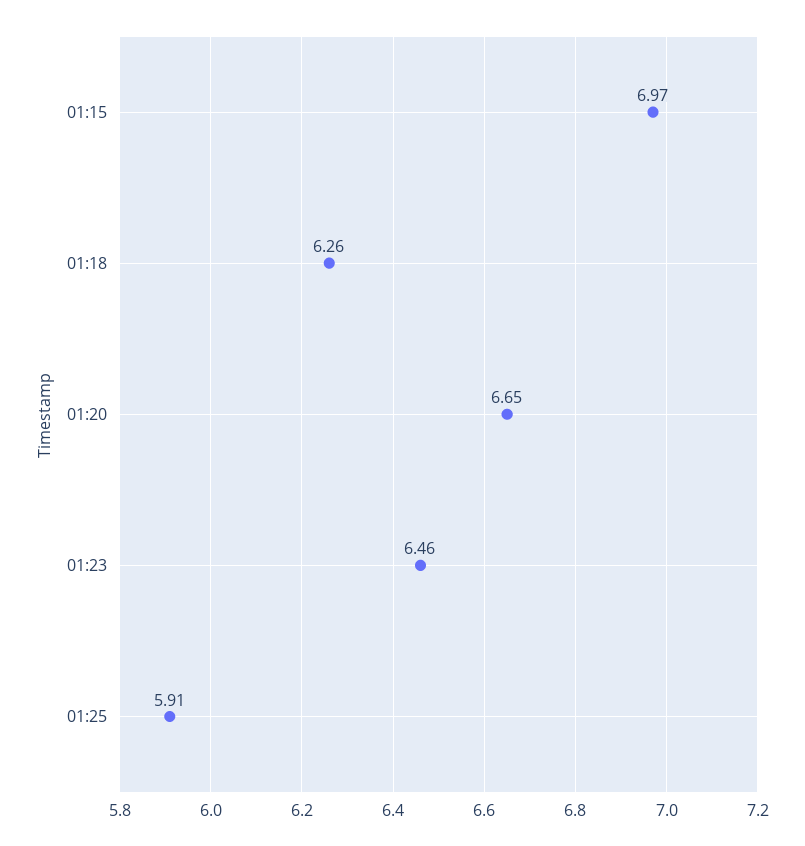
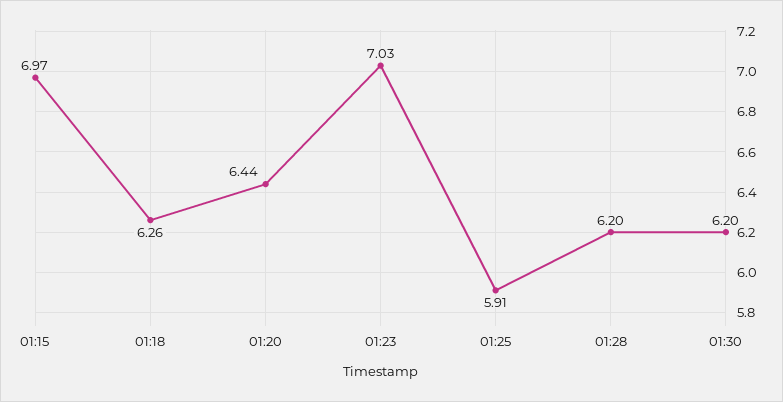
01:20: 6.65 -> 6.44
01:23: 6.46 -> 7.03
01:28: none -> 6.2
01:30: none -> 6.2

